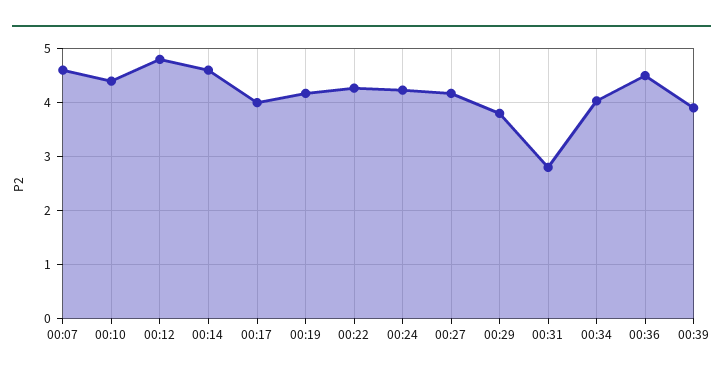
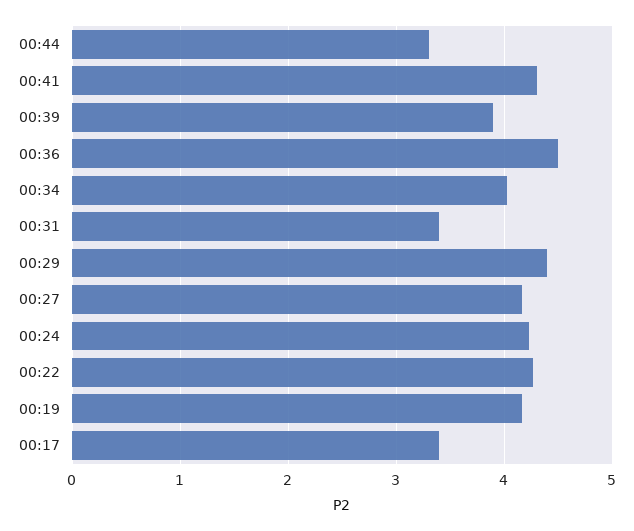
00:07: 4.6 -> none
00:10: 4.4 -> none
00:12: 4.8 -> none
00:14: 4.6 -> none
00:17: 4 -> 3.4
00:29: 3.8 -> 4.4
00:31: 2.8 -> 3.4
00:44: none -> 3.3
00:41: none -> 4.3

